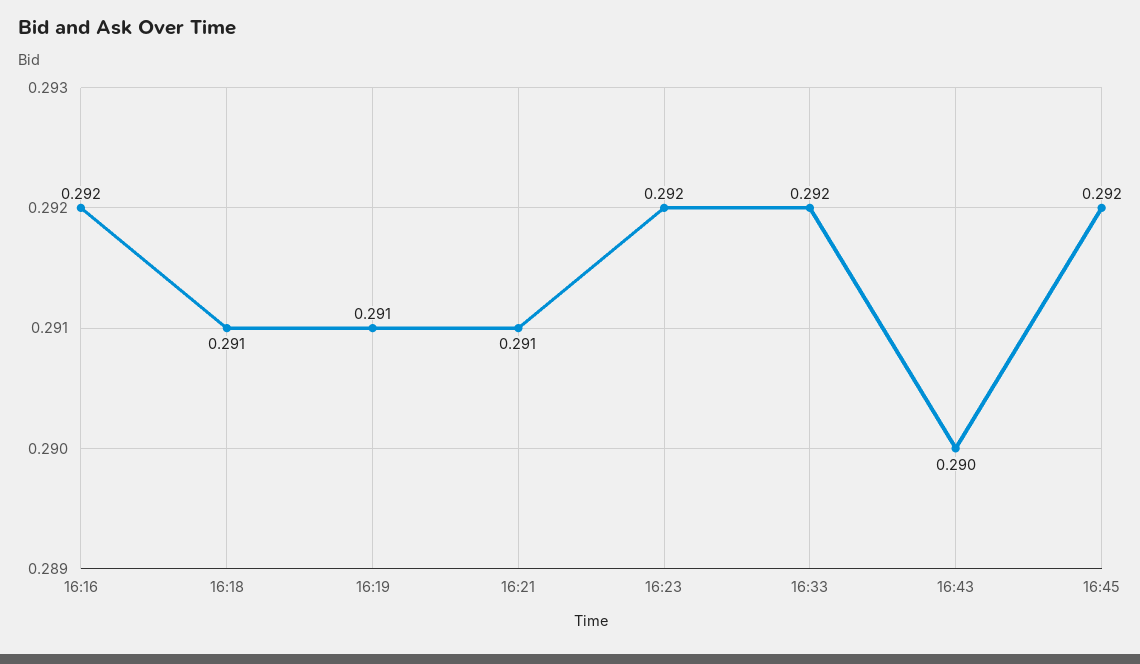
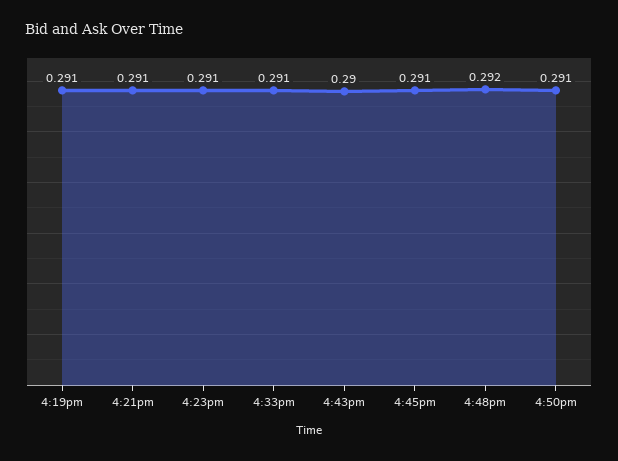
16:16: 0.292 -> none
16:18: 0.291 -> none
16:23: 0.292 -> 0.291
16:33: 0.292 -> 0.291
16:45: 0.292 -> 0.291
4:48pm: none -> 0.292
4:50pm: none -> 0.291

